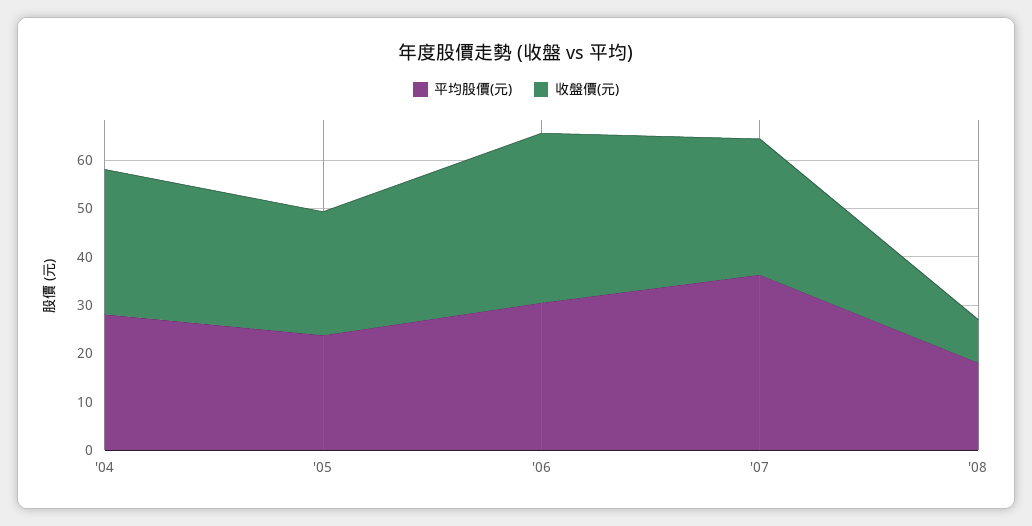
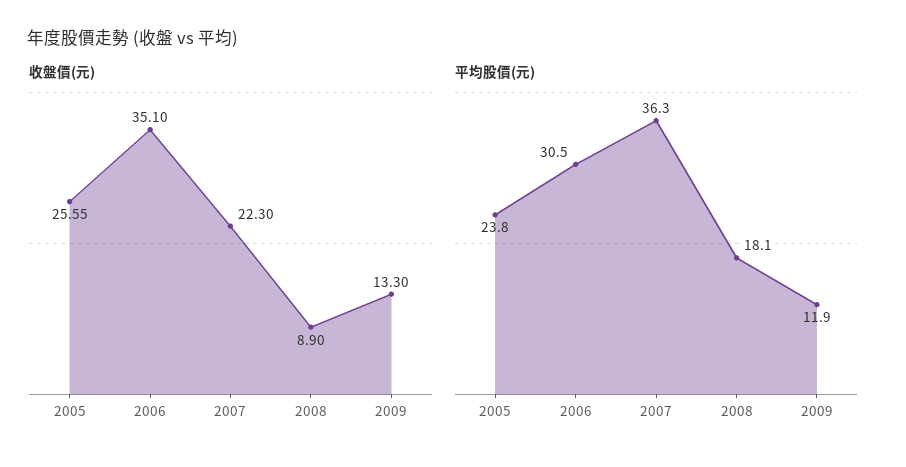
平均股價(元), '04: 28 -> none
收盤價(元), '04: 30 -> none
收盤價(元), '07: 28 -> 22.3
收盤價(元), 2009: none -> 13.3
平均股價(元), 2009: none -> 11.9

